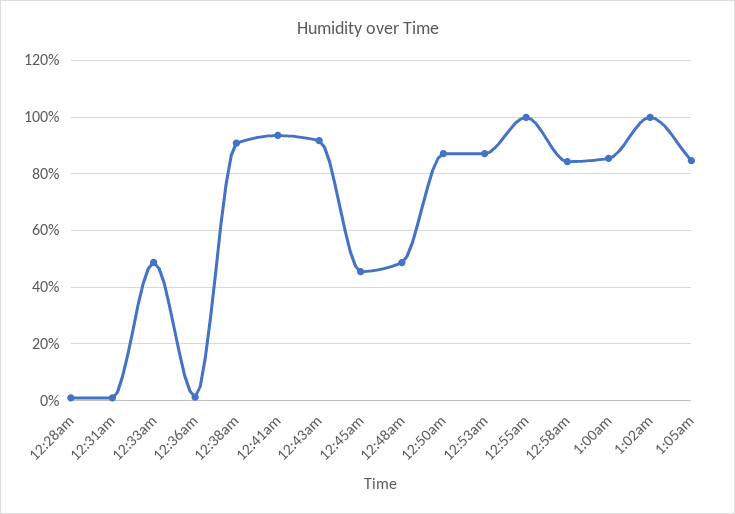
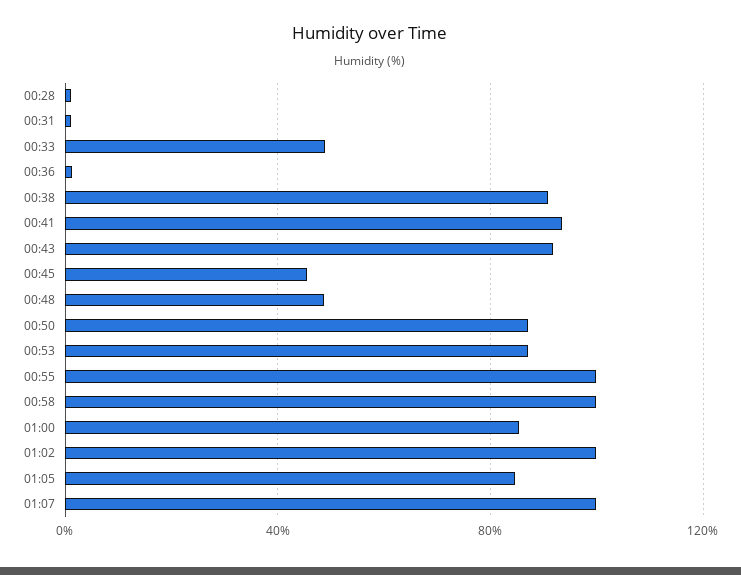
12:58am: 85 -> 100
01:07: none -> 100

